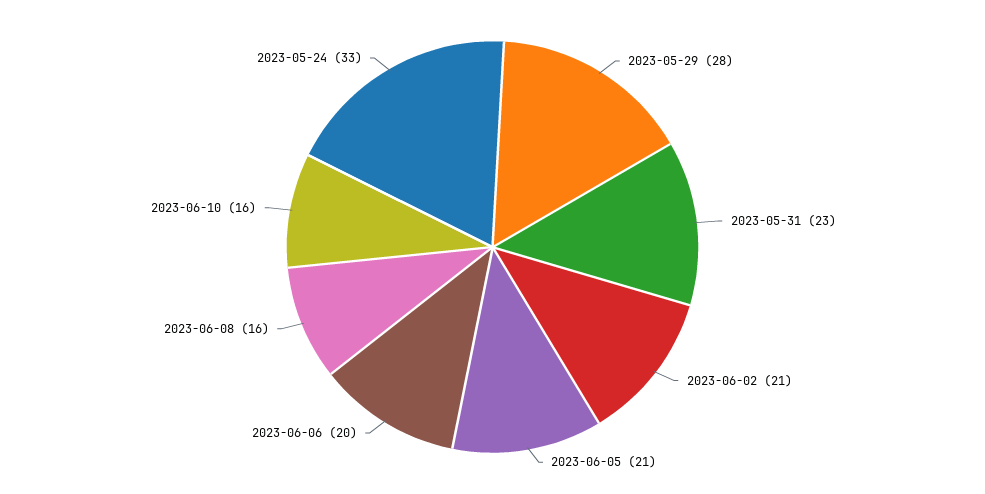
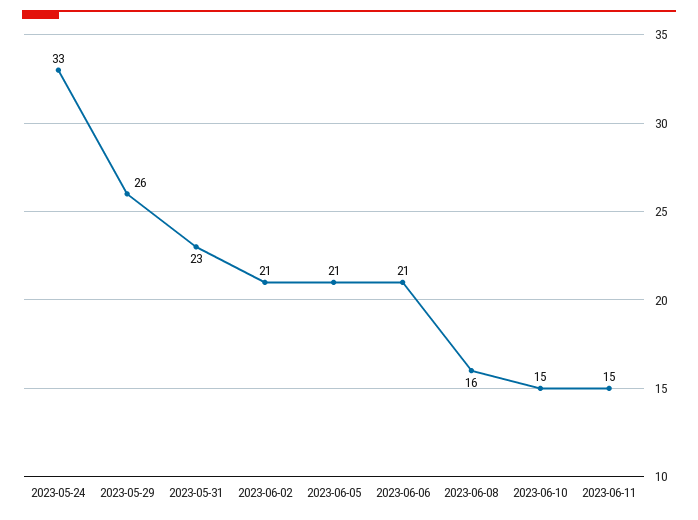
2023-05-29: 28 -> 26
2023-06-06: 20 -> 21
2023-06-10: 16 -> 15
2023-06-11: none -> 15

